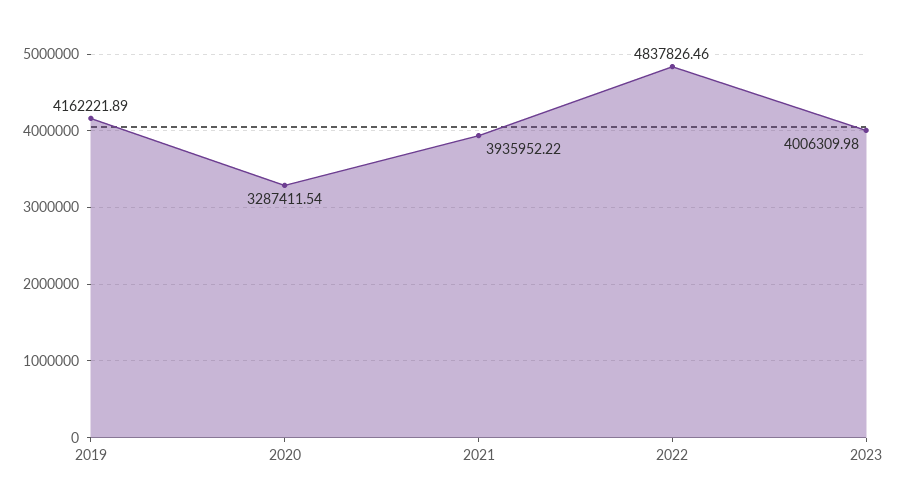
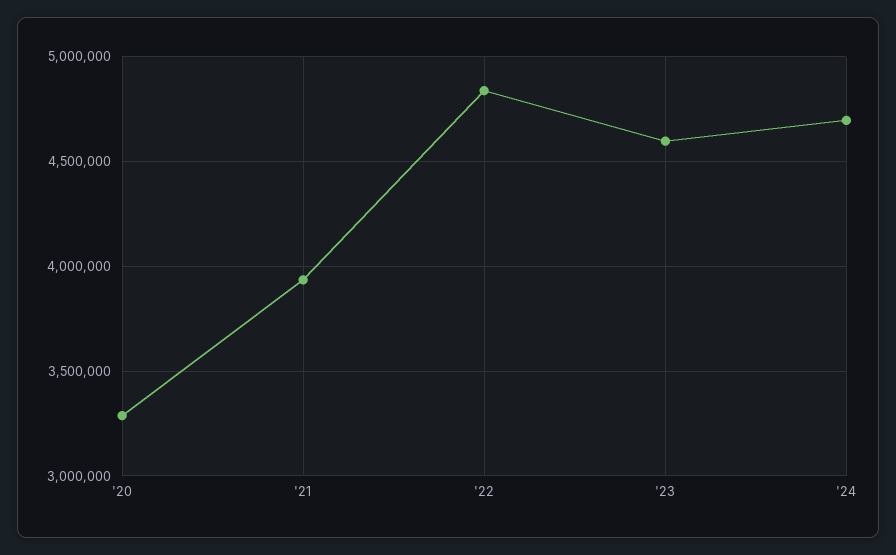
2019: 4162221.89 -> none
2023: 4006309.98 -> 4600000
'24: none -> 4700000

